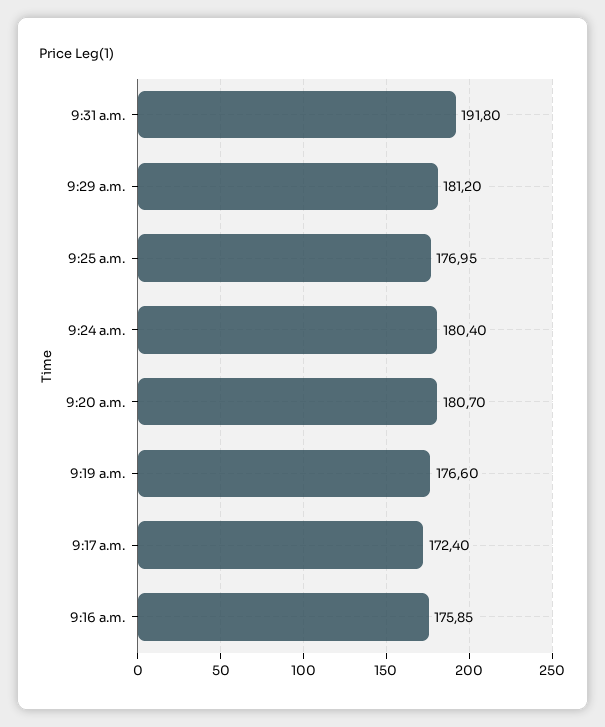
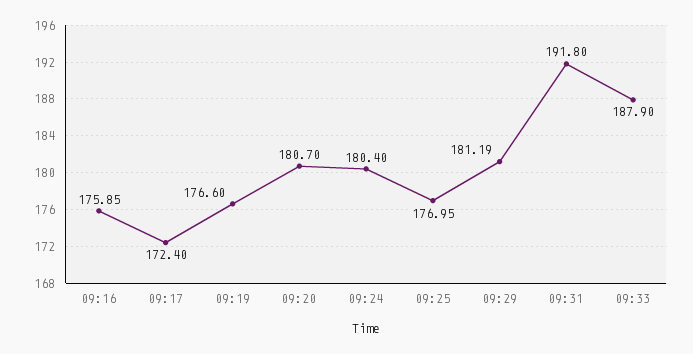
9:29 a.m.: 181.2 -> 181.19
09:33: none -> 187.9

